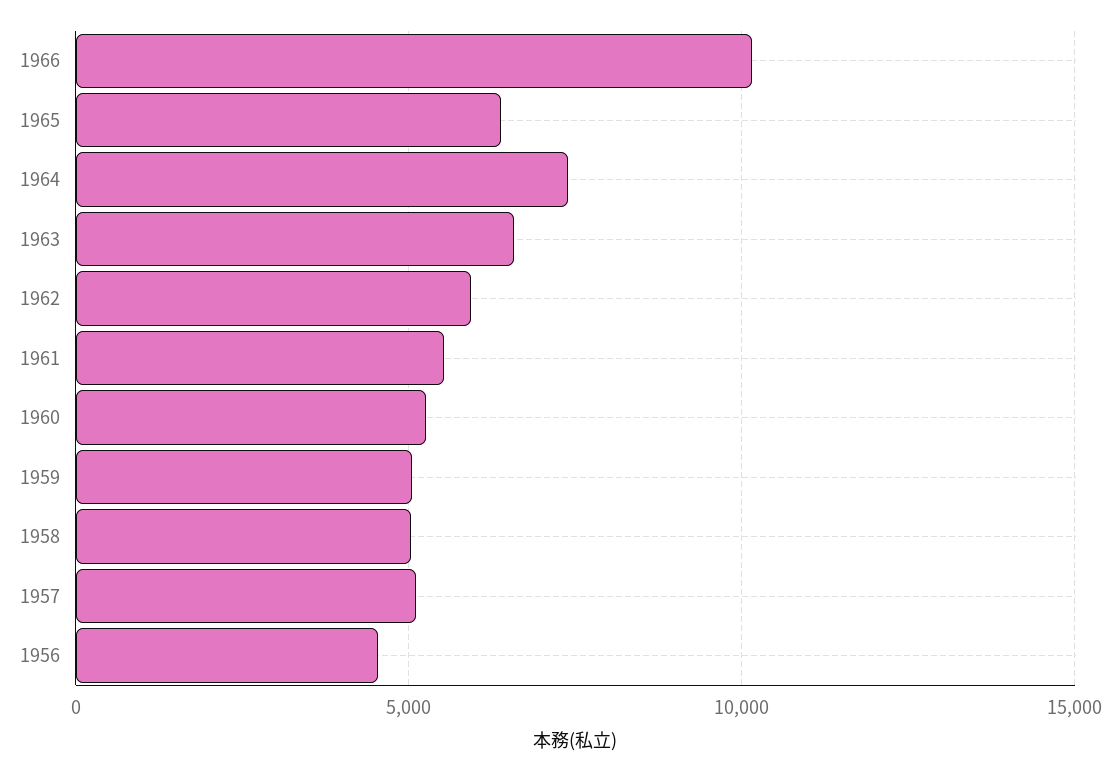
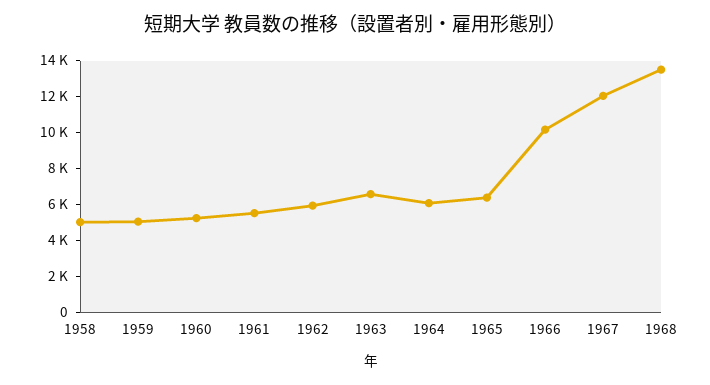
1964: 7500 -> 6000
1957: 5000 -> none
1956: 4500 -> none
1967: none -> 12000
1968: none -> 13500

